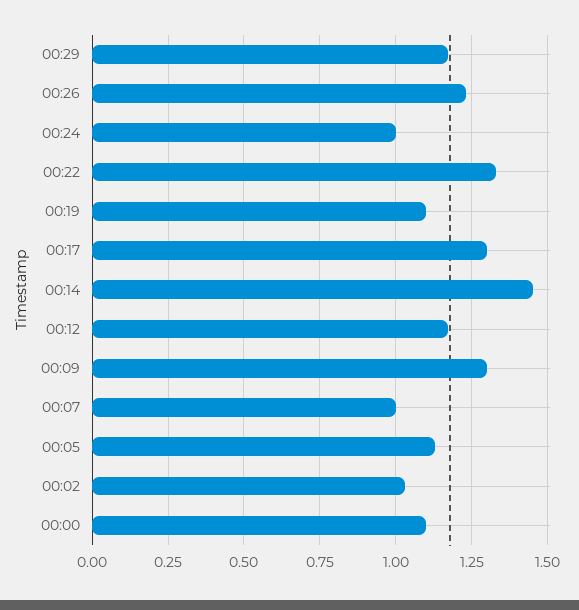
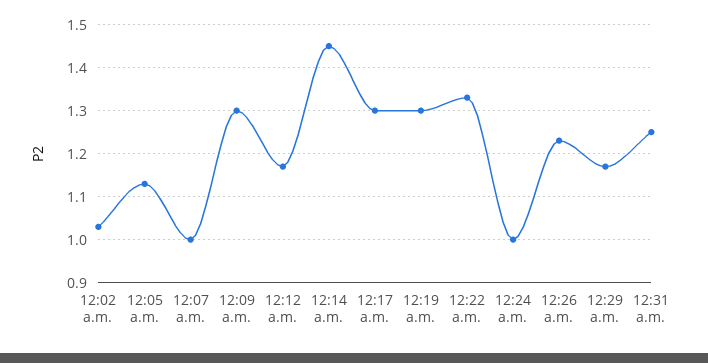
00:19: 1.1 -> 1.3
00:00: 1.1 -> none
12:31 a.m.: none -> 1.25

